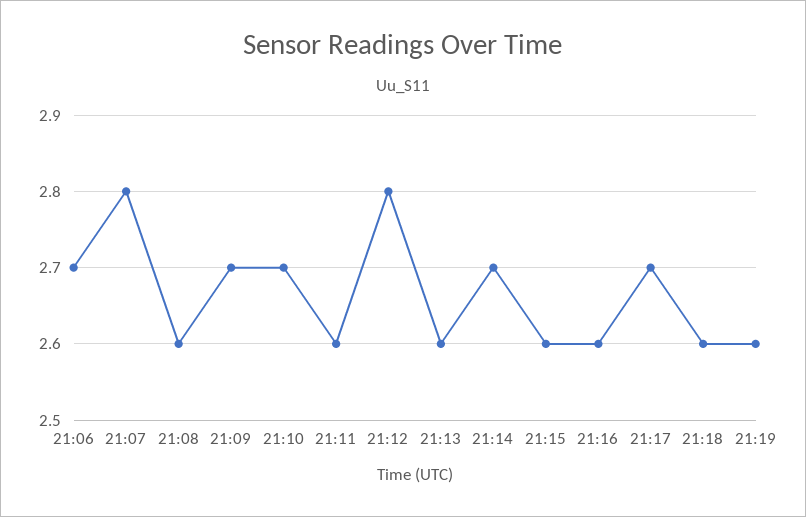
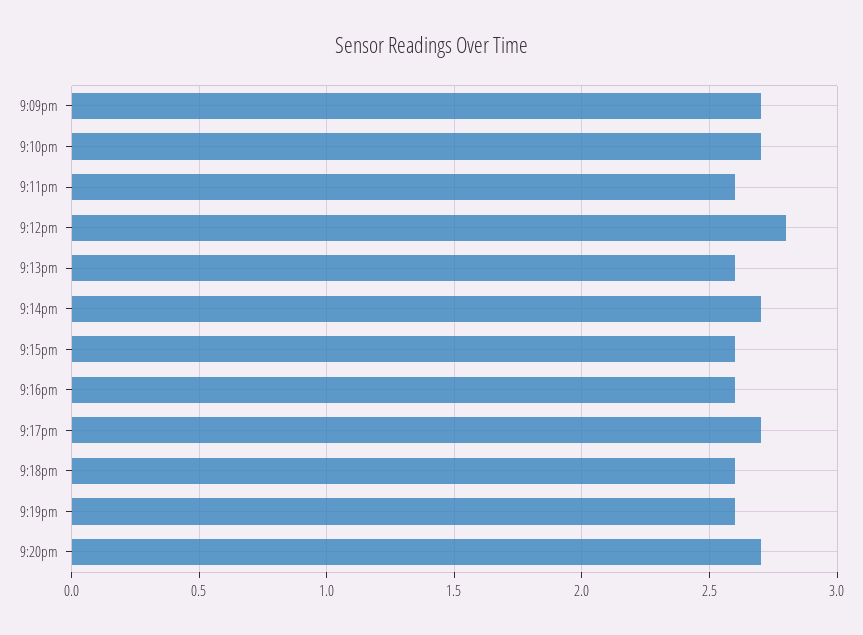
21:06: 2.7 -> none
21:07: 2.8 -> none
21:08: 2.6 -> none
9:20pm: none -> 2.7

